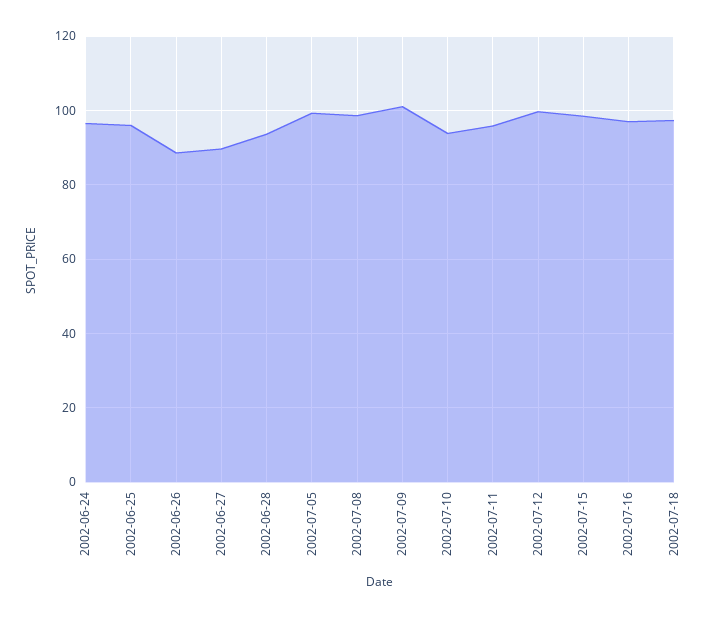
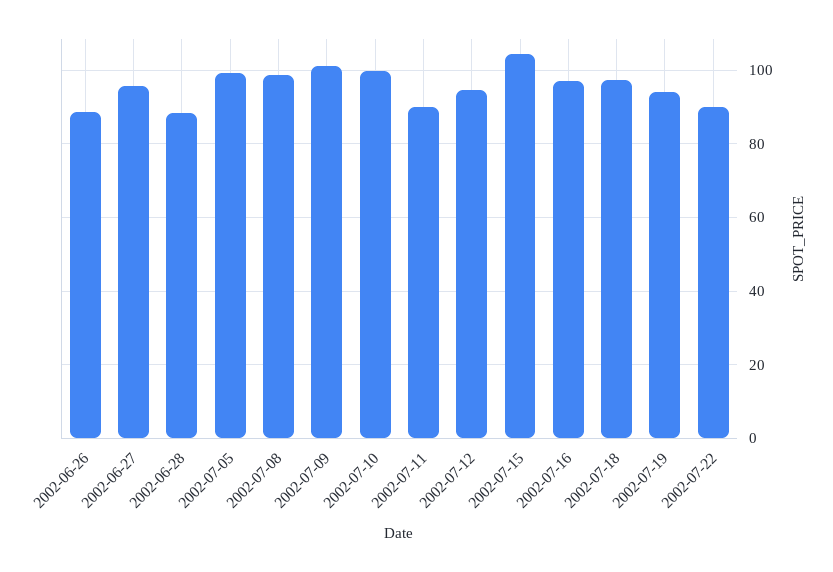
2002-06-24: 96 -> none
2002-06-25: 96 -> none
2002-06-27: 90 -> 96
2002-06-28: 94 -> 88
2002-07-10: 94 -> 100
2002-07-11: 96 -> 90
2002-07-12: 100 -> 94
2002-07-15: 98 -> 104
2002-07-19: none -> 94
2002-07-22: none -> 90

